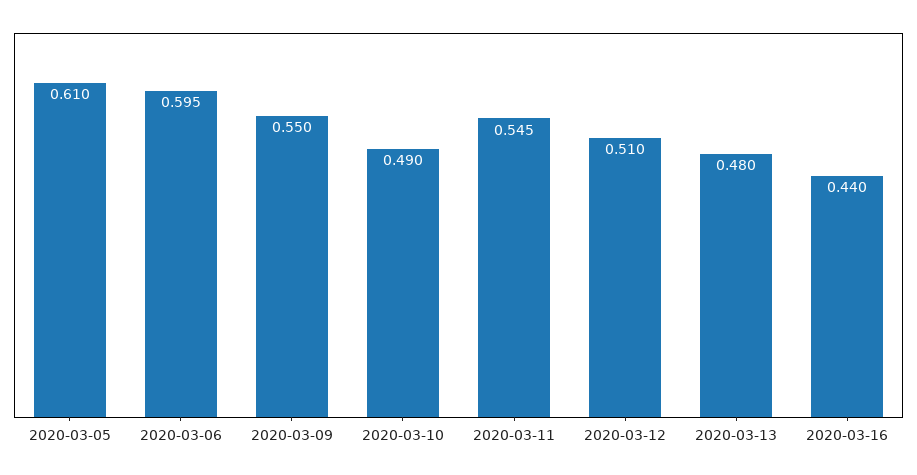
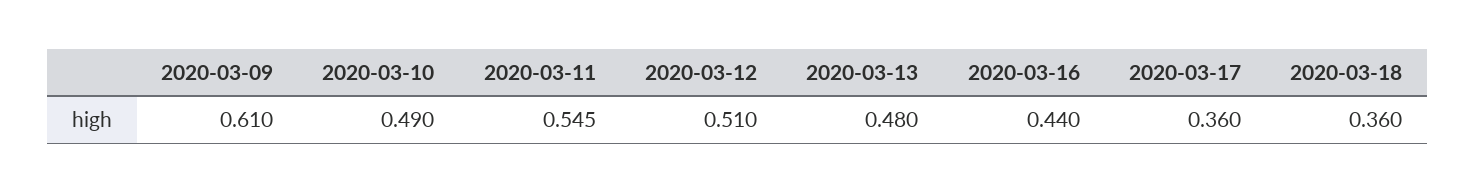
2020-03-05: 0.61 -> none
2020-03-06: 0.595 -> none
2020-03-09: 0.55 -> 0.61
2020-03-17: none -> 0.36
2020-03-18: none -> 0.36

